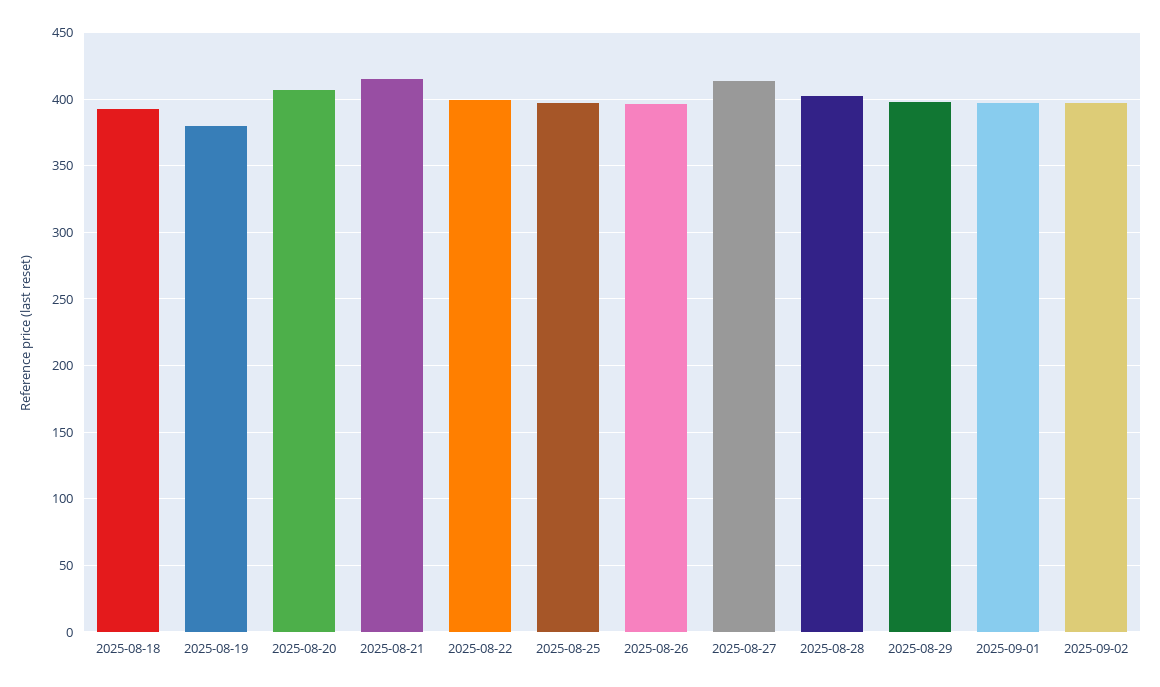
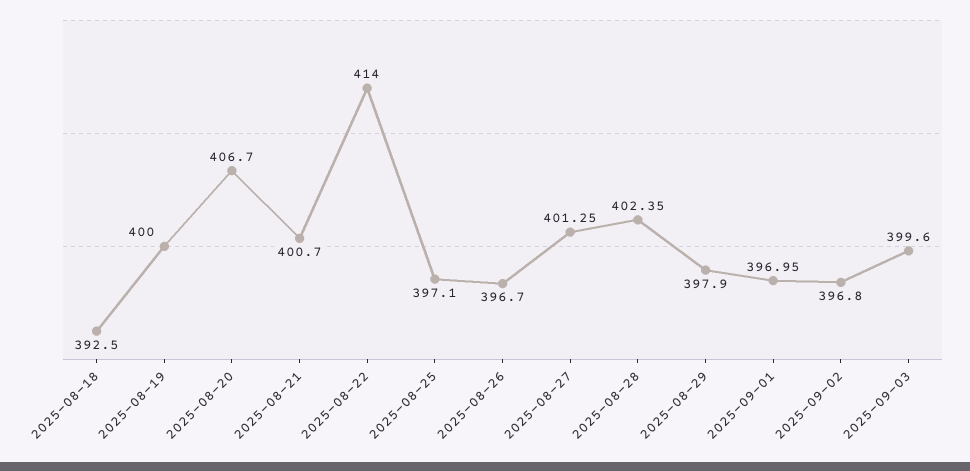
2025-08-19: 380 -> 400
2025-08-21: 415 -> 400.7
2025-08-22: 400 -> 414
2025-08-27: 415 -> 401.25
2025-09-03: none -> 399.6

